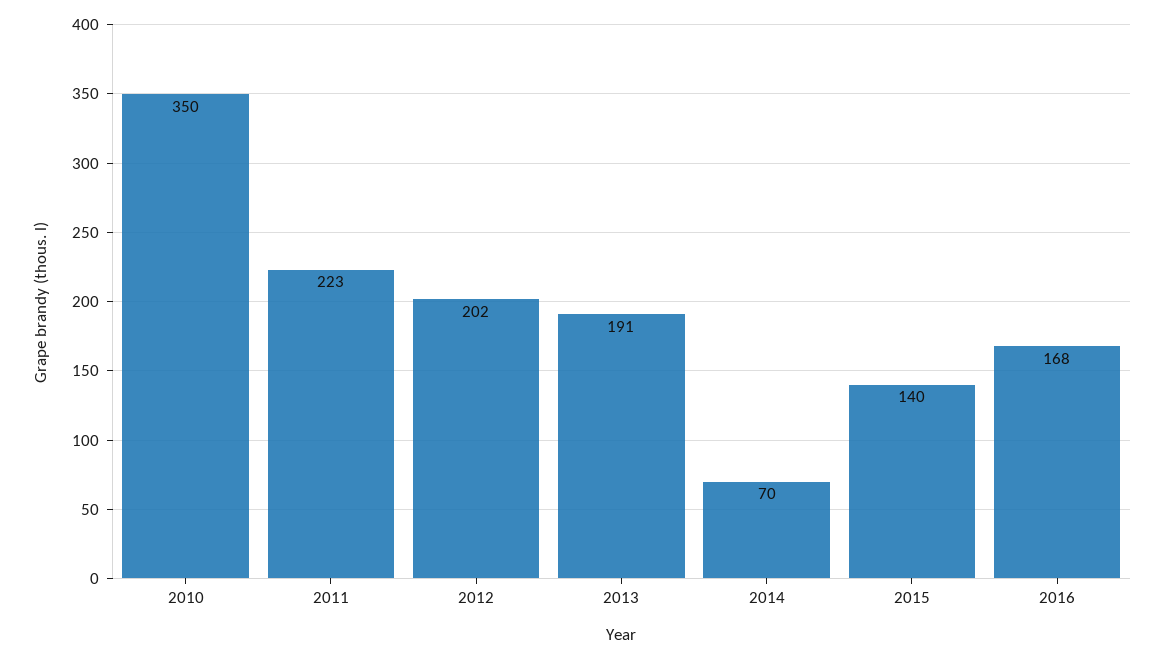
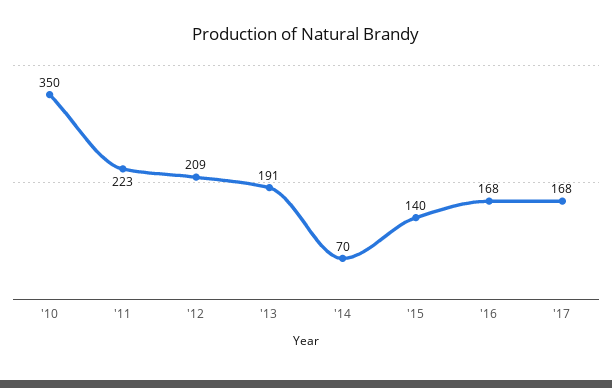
2012: 202 -> 209
'17: none -> 168

